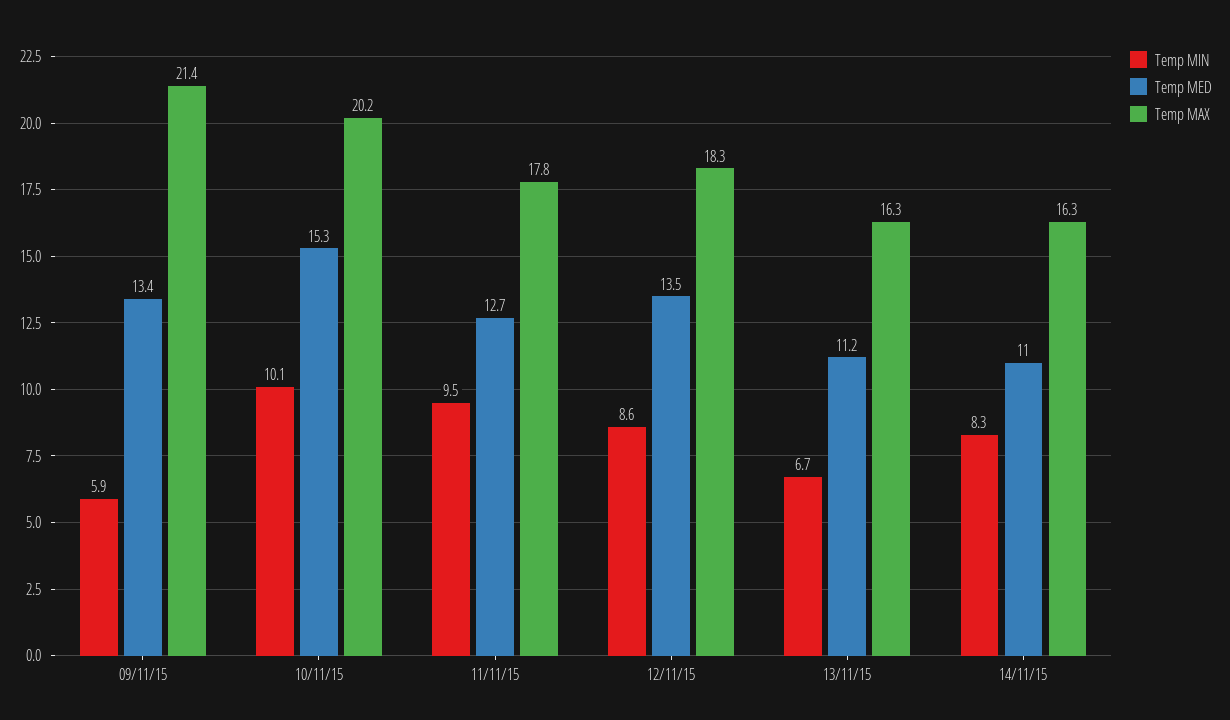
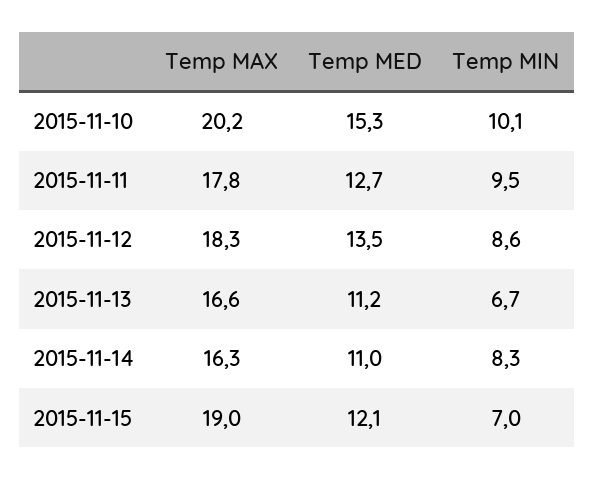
Temp MIN, 09/11/15: 5.9 -> none
Temp MED, 09/11/15: 13.4 -> none
Temp MAX, 09/11/15: 21.4 -> none
Temp MAX, 13/11/15: 16.3 -> 16.6
Temp MAX, 2015-11-15: none -> 19
Temp MED, 2015-11-15: none -> 12.1
Temp MIN, 2015-11-15: none -> 7

